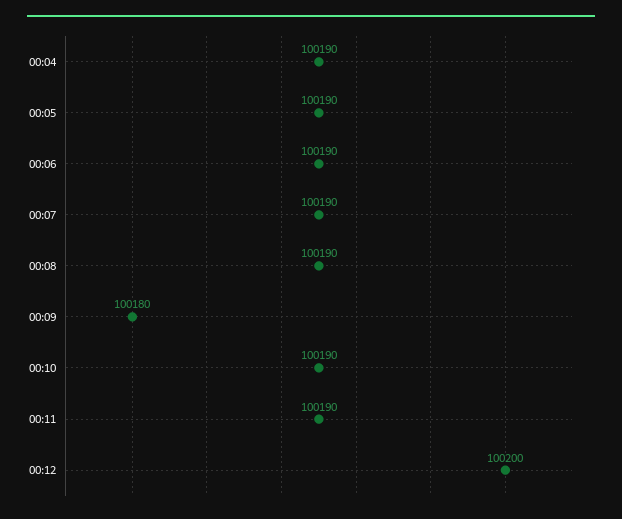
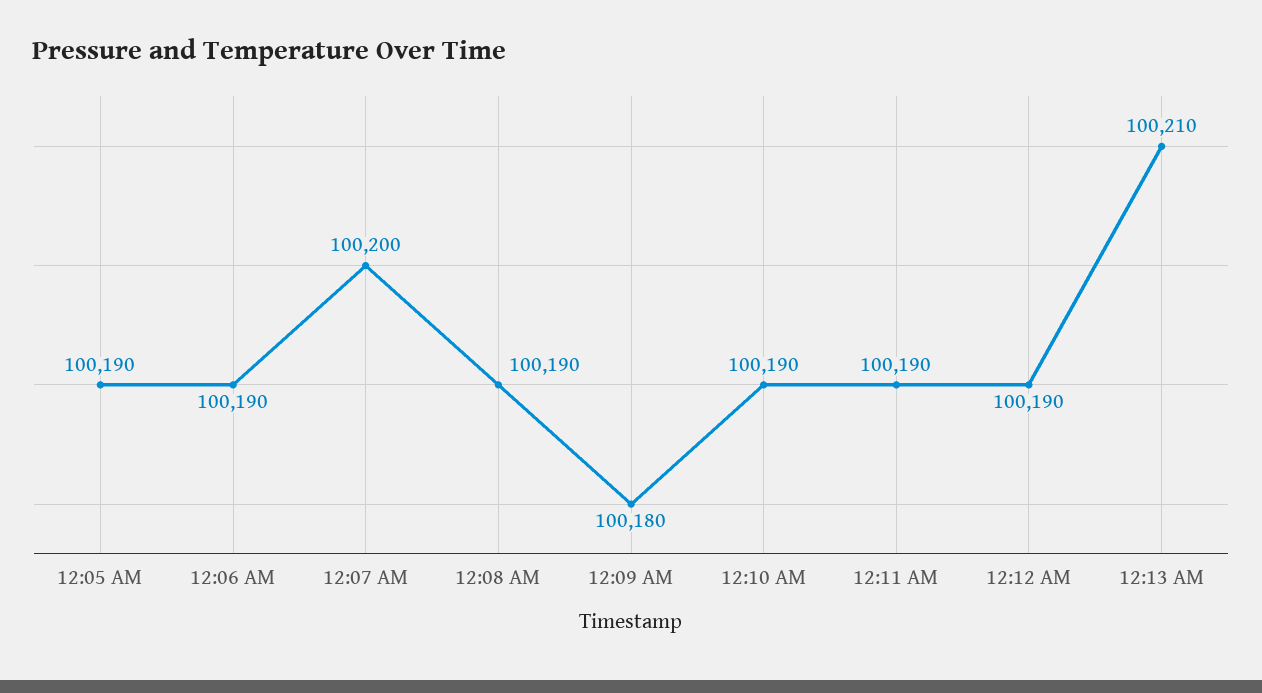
00:04: 100190 -> none
00:07: 100190 -> 100200
00:12: 100200 -> 100190
12:13 AM: none -> 100210

